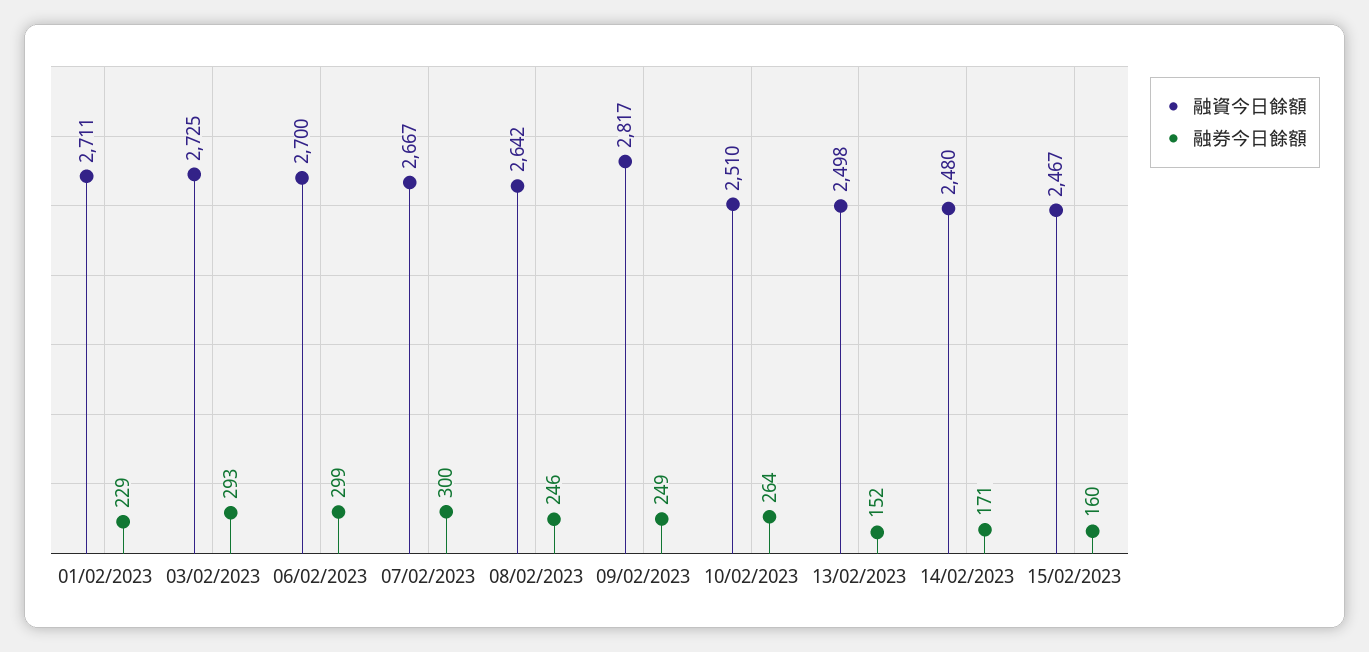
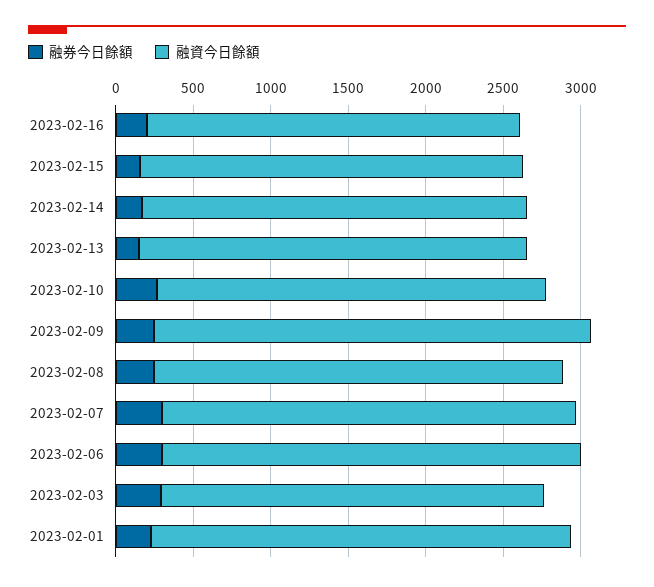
融資今日餘額, 03/02/2023: 2725 -> 2500
融券今日餘額, 2023-02-16: none -> 200
融資今日餘額, 2023-02-16: none -> 2400

